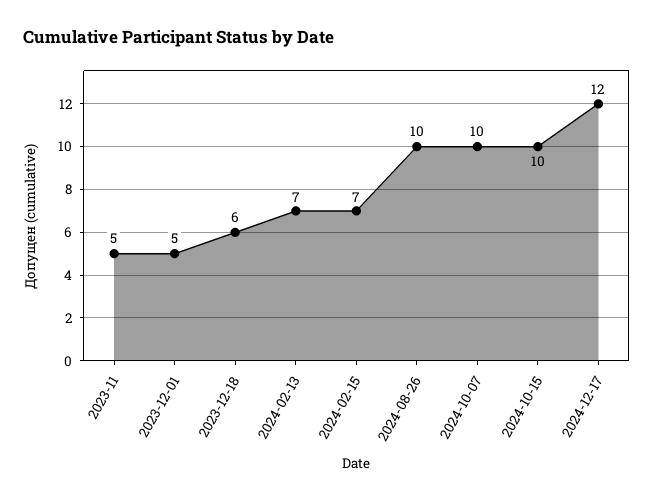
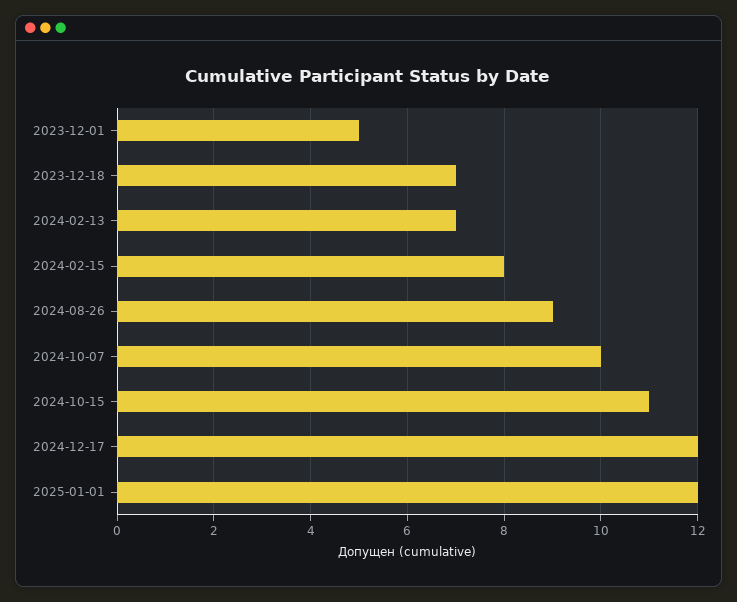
2023-11: 5 -> none
2023-12-18: 6 -> 7
2024-02-15: 7 -> 8
2024-08-26: 10 -> 9
2024-10-15: 10 -> 11
2025-01-01: none -> 12

